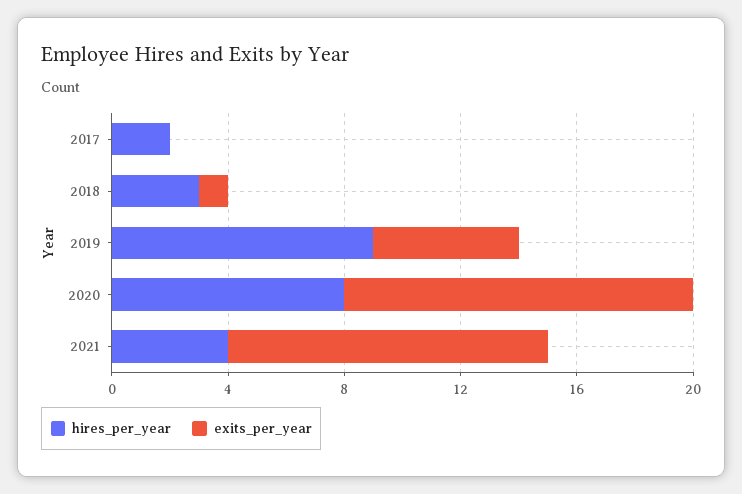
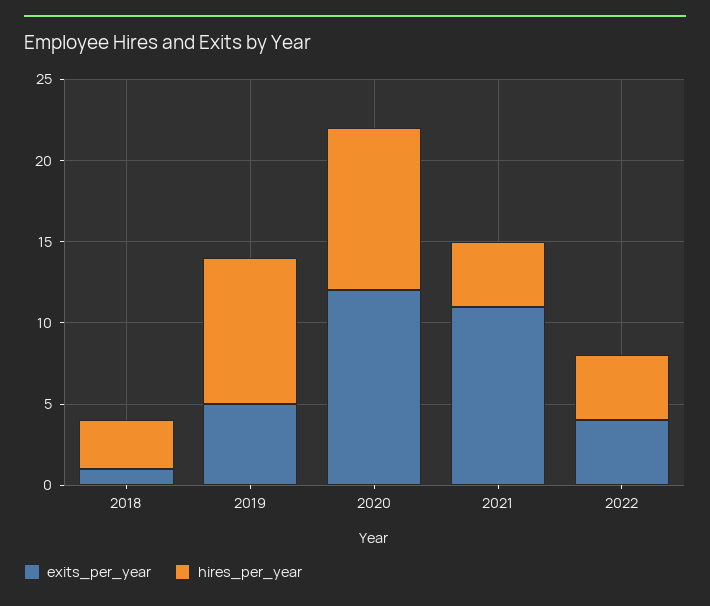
hires_per_year, 2017: 2 -> none
exits_per_year, 2017: 0 -> none
hires_per_year, 2020: 8 -> 10
exits_per_year, 2022: none -> 4
hires_per_year, 2022: none -> 4

